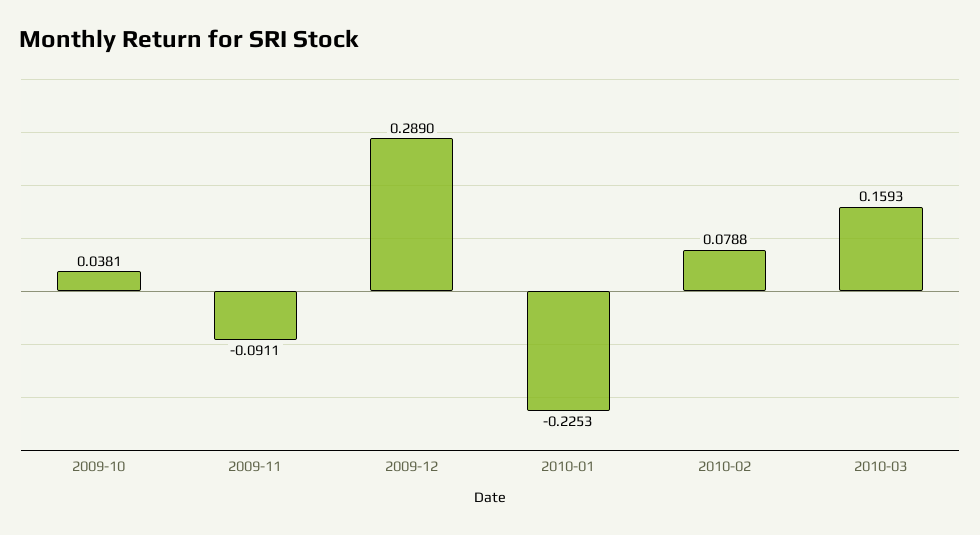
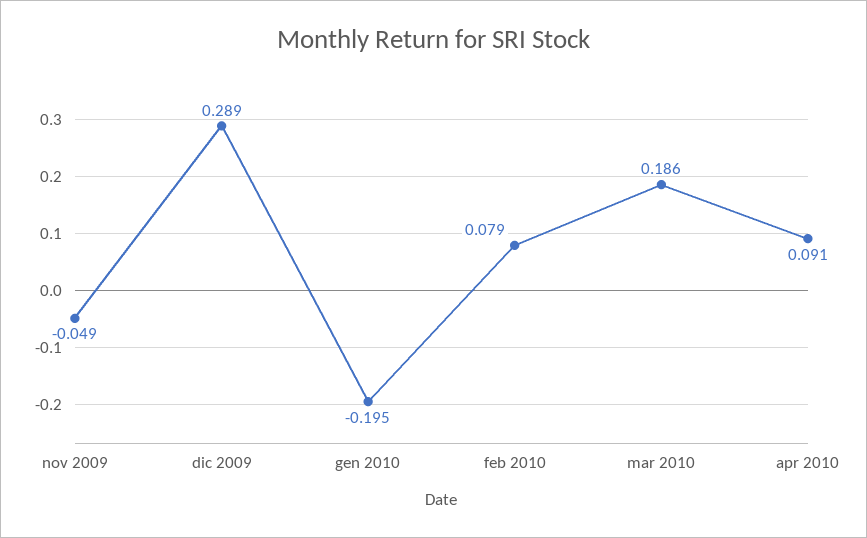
2009-10: 0.0381 -> none
2009-11: -0.0911 -> -0.049
2010-01: -0.2253 -> -0.195
2010-03: 0.1593 -> 0.186
apr 2010: none -> 0.091

